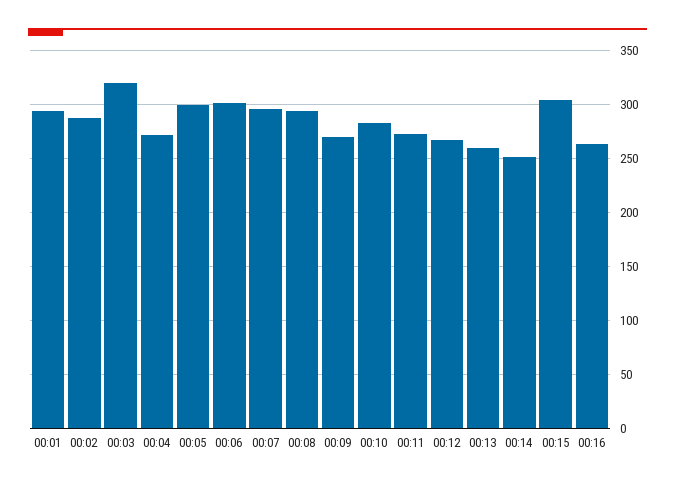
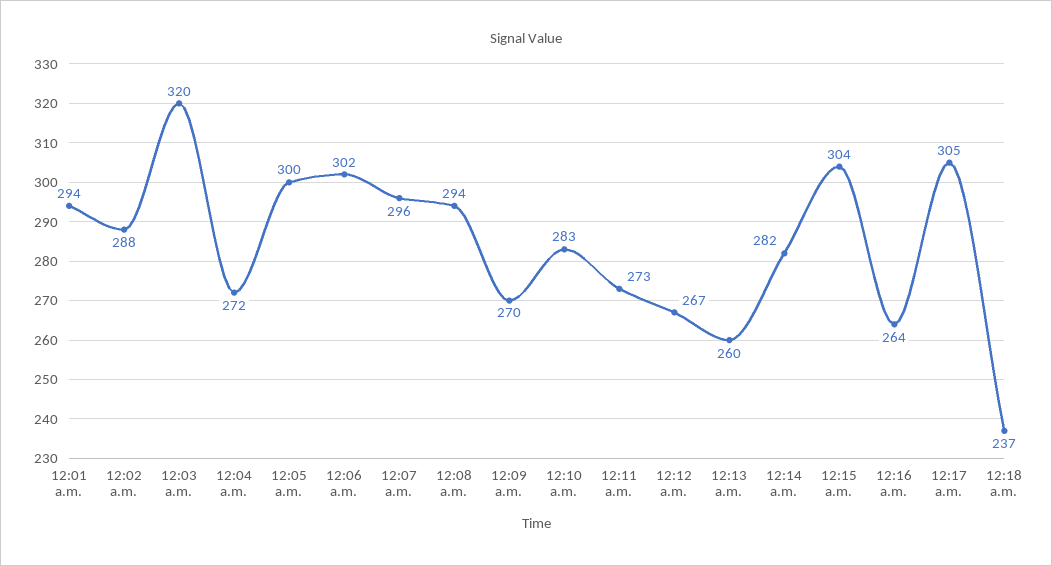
00:14: 250 -> 282
12:17 a.m.: none -> 305
12:18 a.m.: none -> 237

